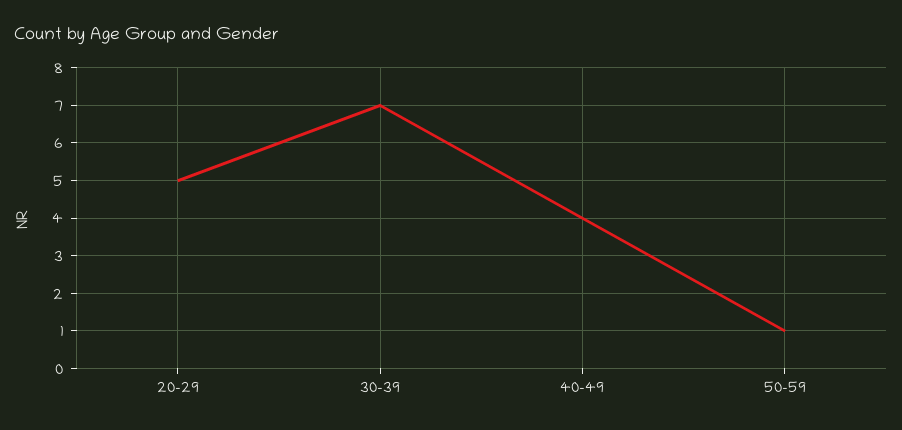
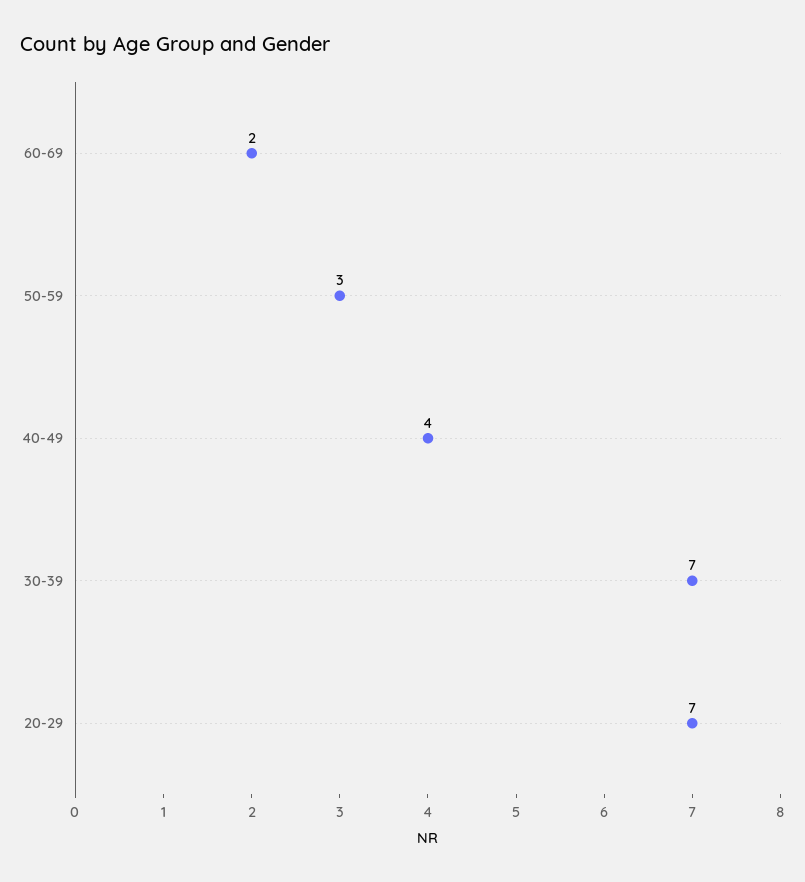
20-29: 5 -> 7
50-59: 1 -> 3
60-69: none -> 2

